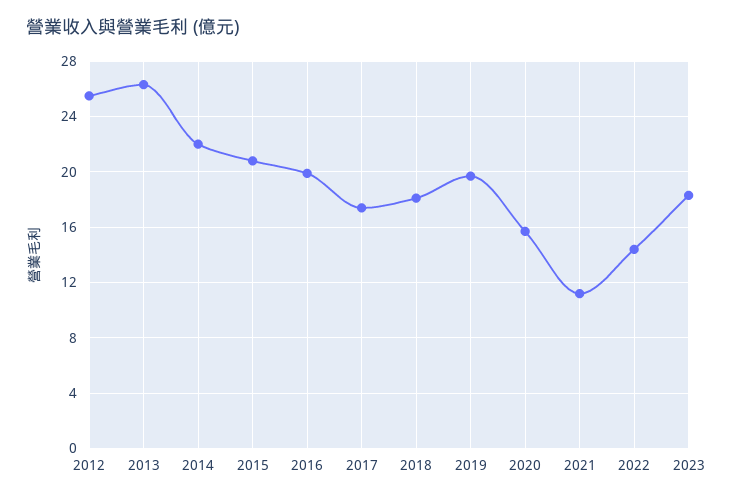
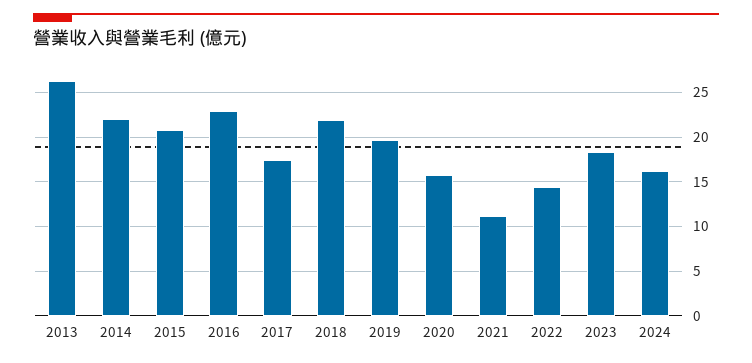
2012: 25.5 -> none
2016: 20 -> 23
2018: 18 -> 22
2024: none -> 16

